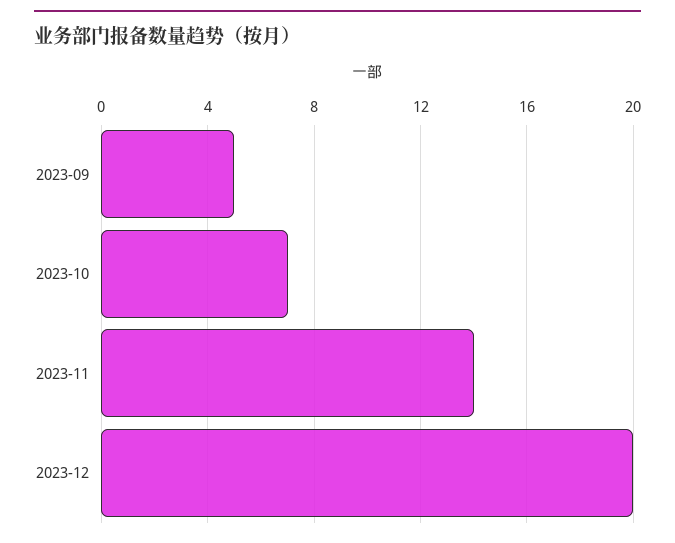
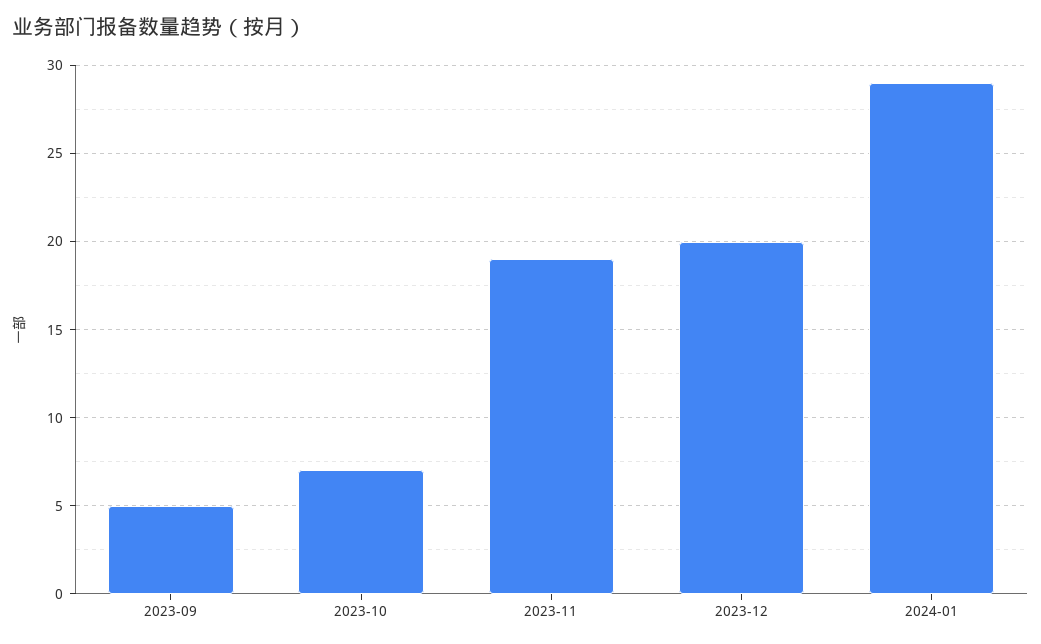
2023-11: 14 -> 19
2024-01: none -> 29

